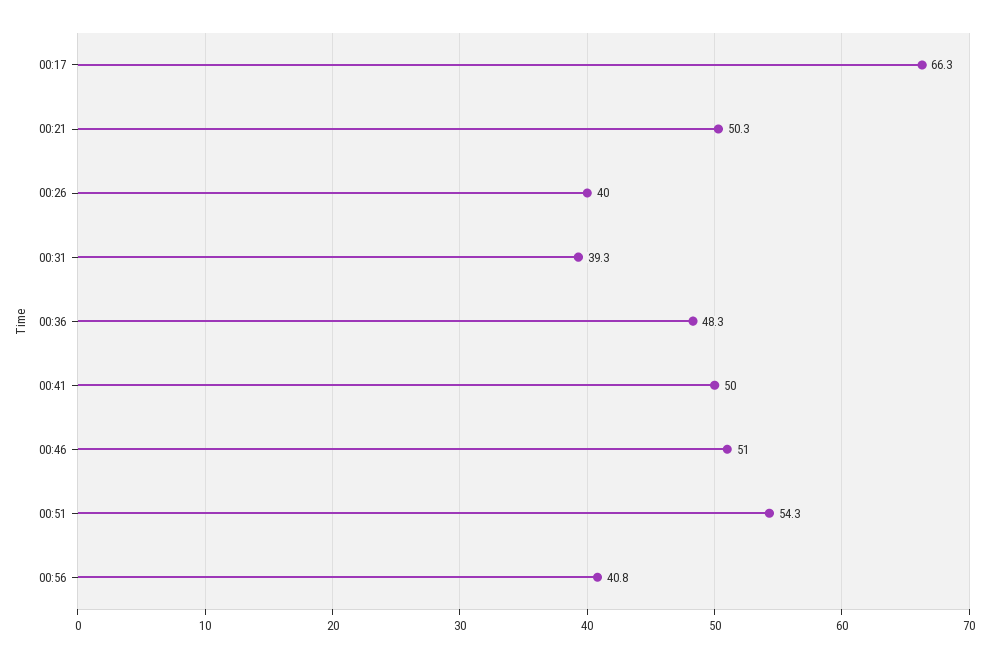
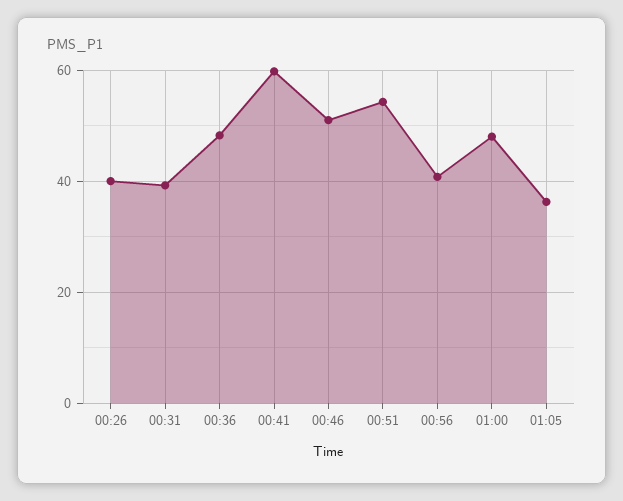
00:17: 66.3 -> none
00:21: 50.3 -> none
00:41: 50 -> 60
01:00: none -> 48
01:05: none -> 36

